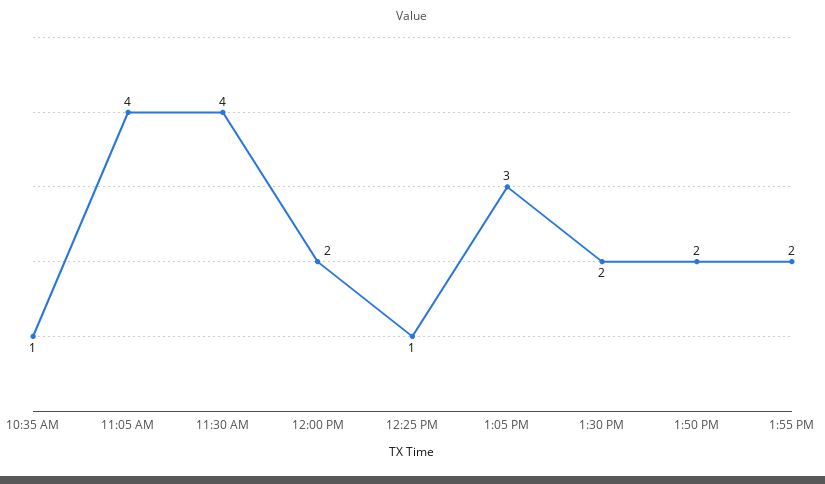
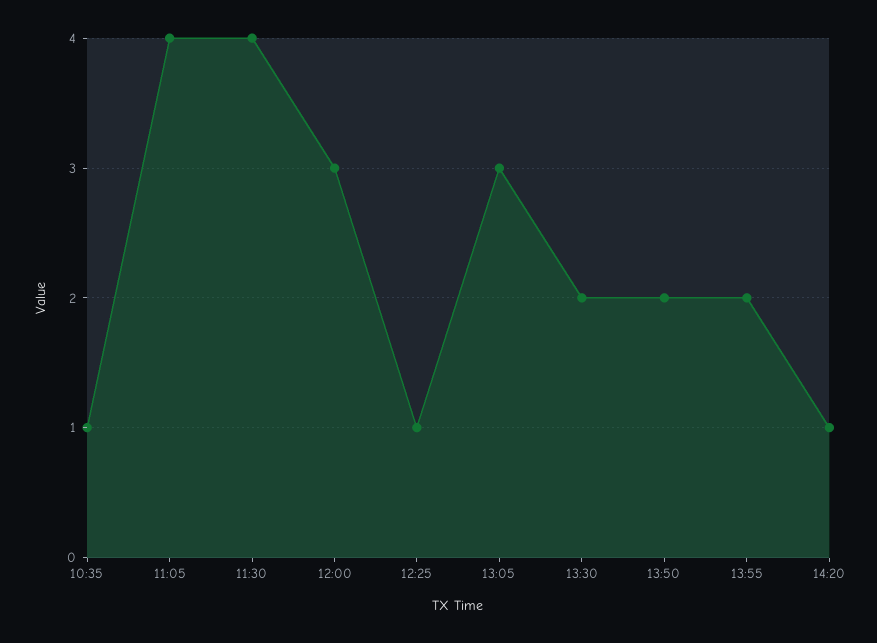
12:00 PM: 2 -> 3
14:20: none -> 1

